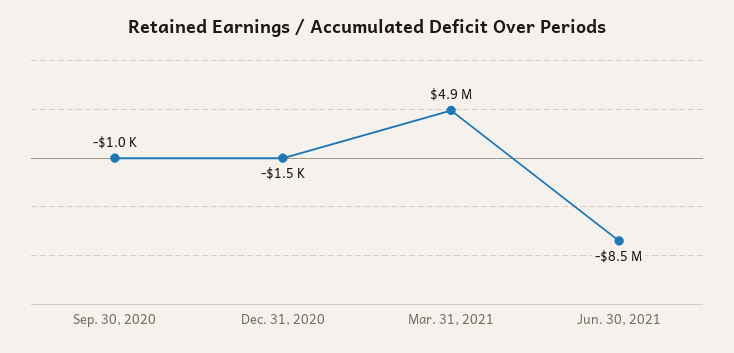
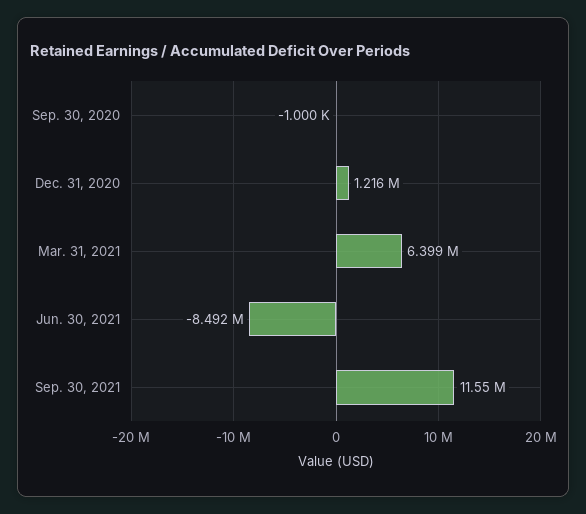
Dec. 31, 2020: -1500 -> 1216000
Mar. 31, 2021: 4900000 -> 6399000
Sep. 30, 2021: none -> 11550000

